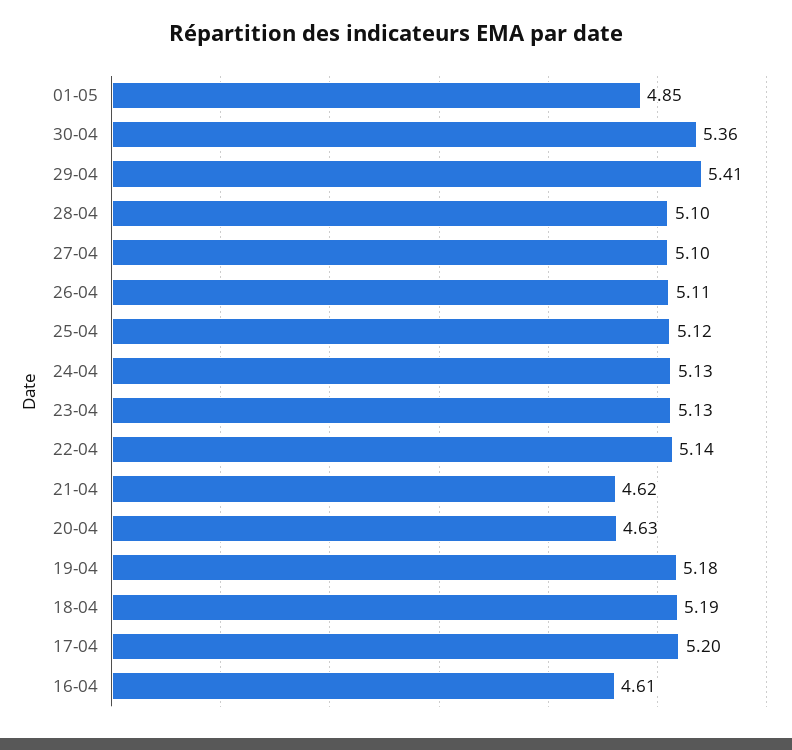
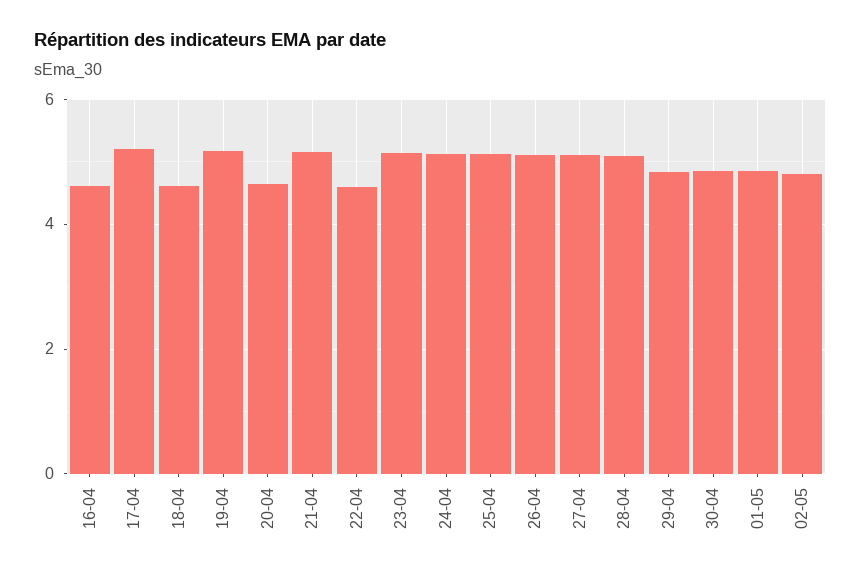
30-04: 5.36 -> 4.8
29-04: 5.41 -> 4.8
22-04: 5.14 -> 4.6
21-04: 4.62 -> 5.2
18-04: 5.19 -> 4.6
02-05: none -> 4.8

